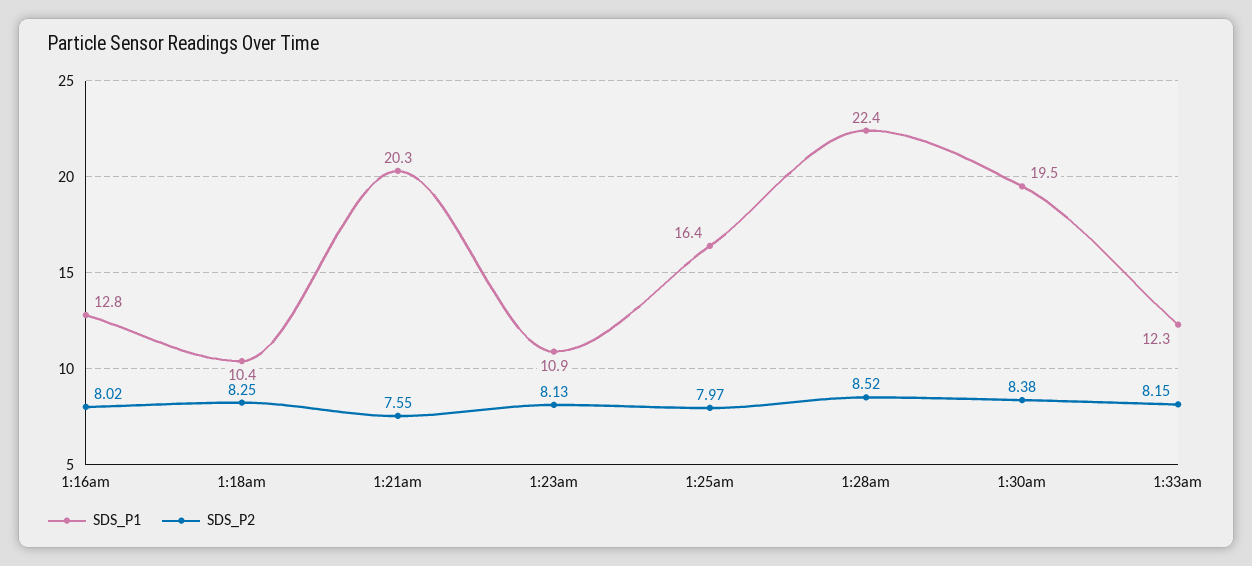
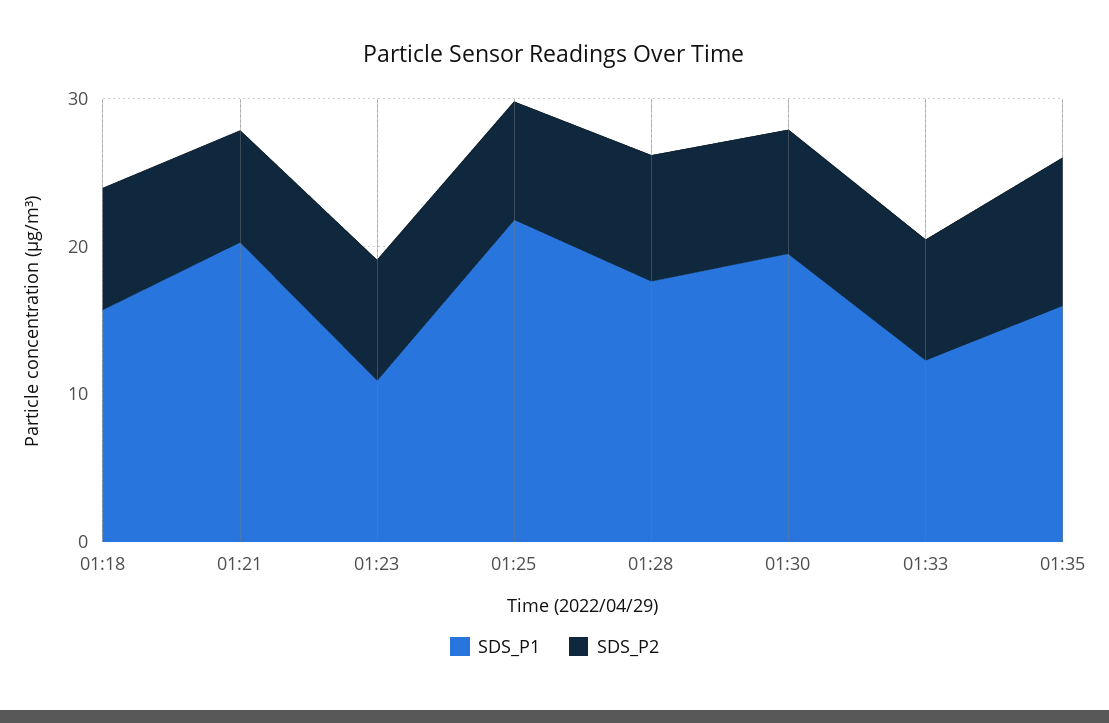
SDS_P1, 1:16am: 12.8 -> none
SDS_P2, 1:16am: 8.02 -> none
SDS_P1, 1:18am: 10.4 -> 16
SDS_P1, 1:25am: 16.4 -> 22
SDS_P1, 1:28am: 22.4 -> 18
SDS_P1, 01:35: none -> 16
SDS_P2, 01:35: none -> 10

